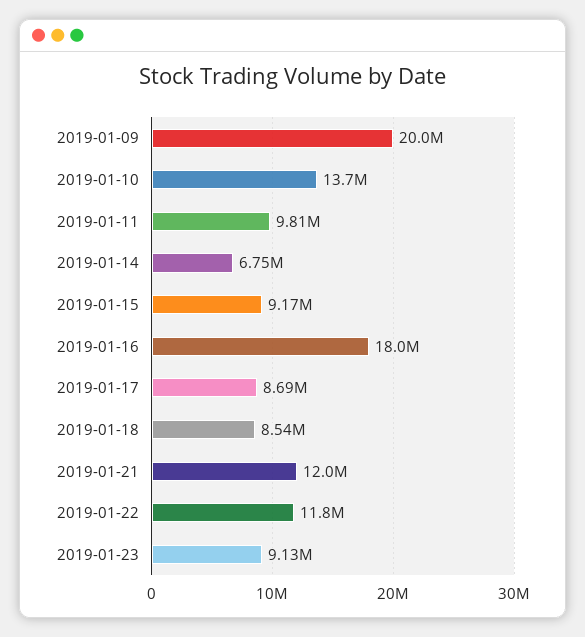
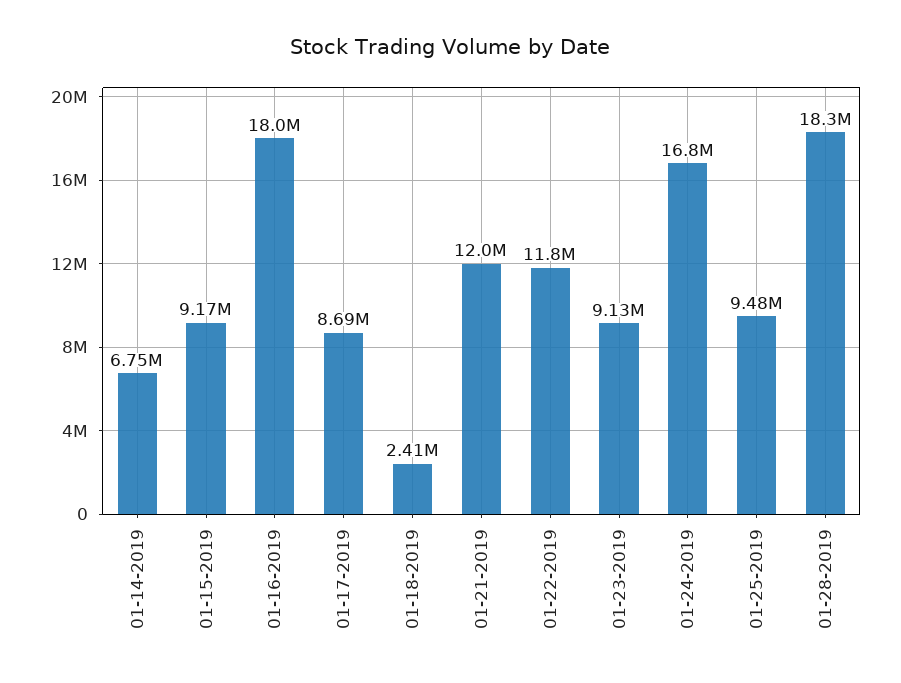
2019-01-09: 20000000 -> none
2019-01-10: 13700000 -> none
2019-01-11: 9810000 -> none
2019-01-18: 8540000 -> 2410000
01-24-2019: none -> 16800000
01-25-2019: none -> 9480000
01-28-2019: none -> 18300000

